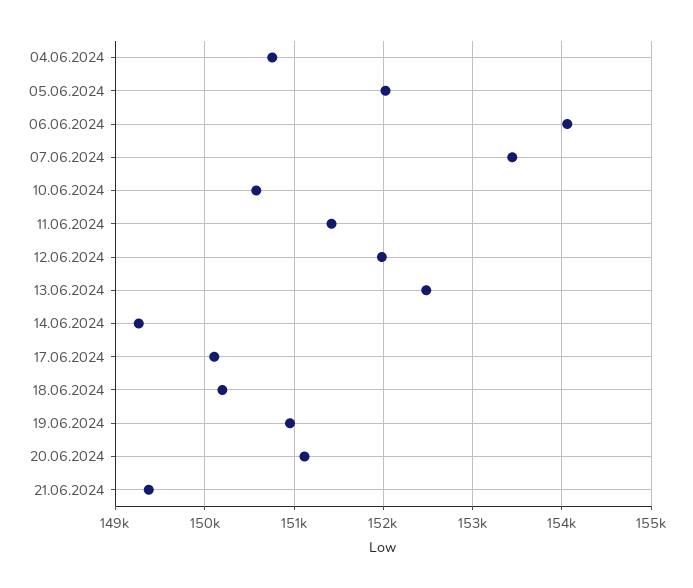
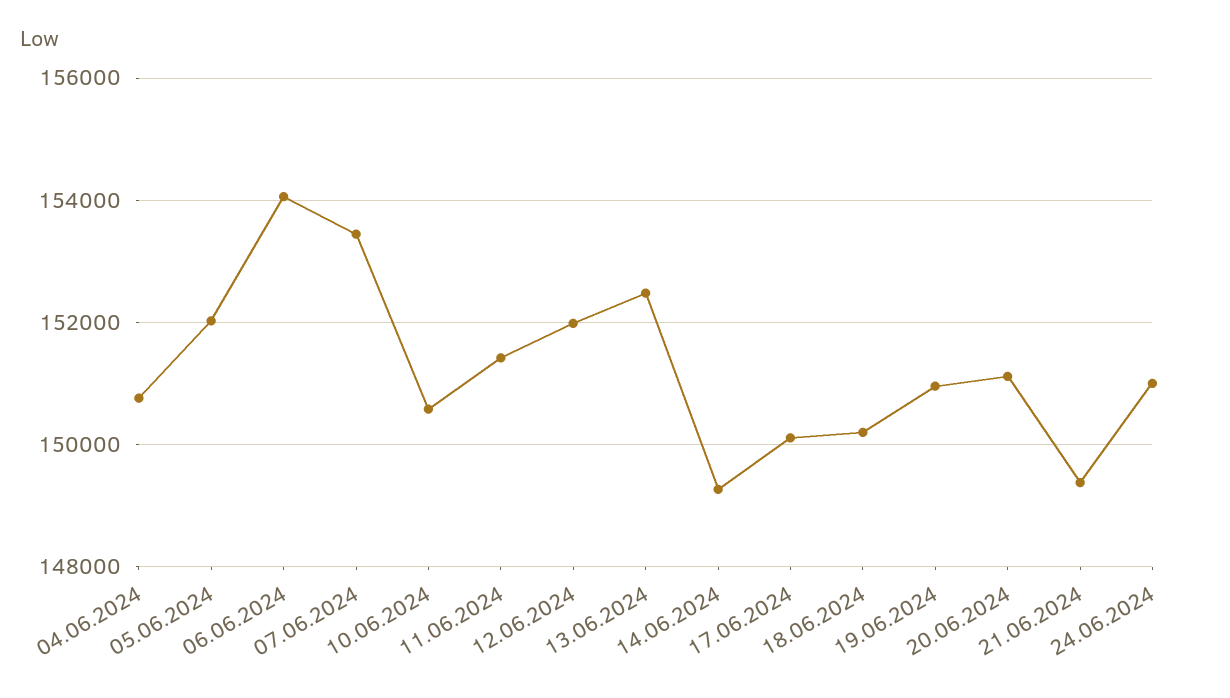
24.06.2024: none -> 151000

